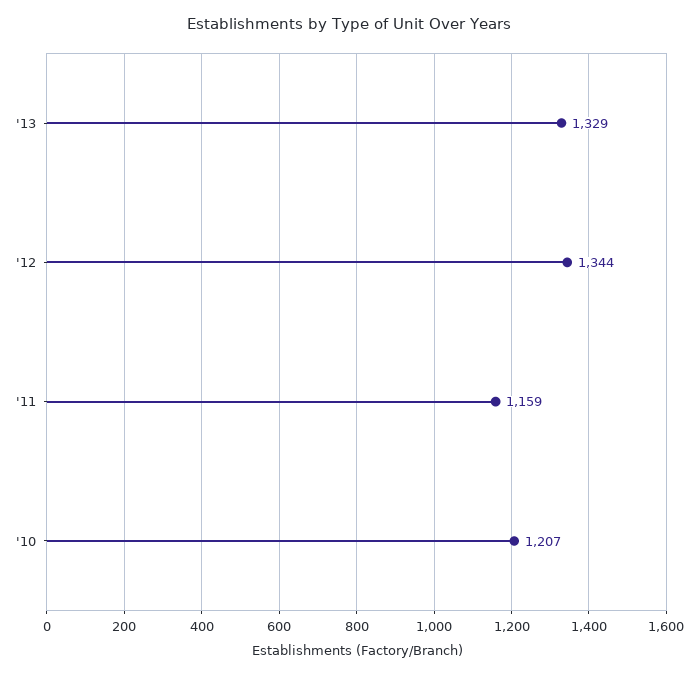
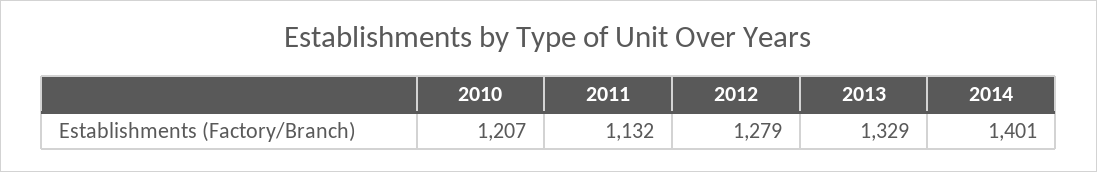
'12: 1344 -> 1279
'11: 1159 -> 1132
2014: none -> 1401

